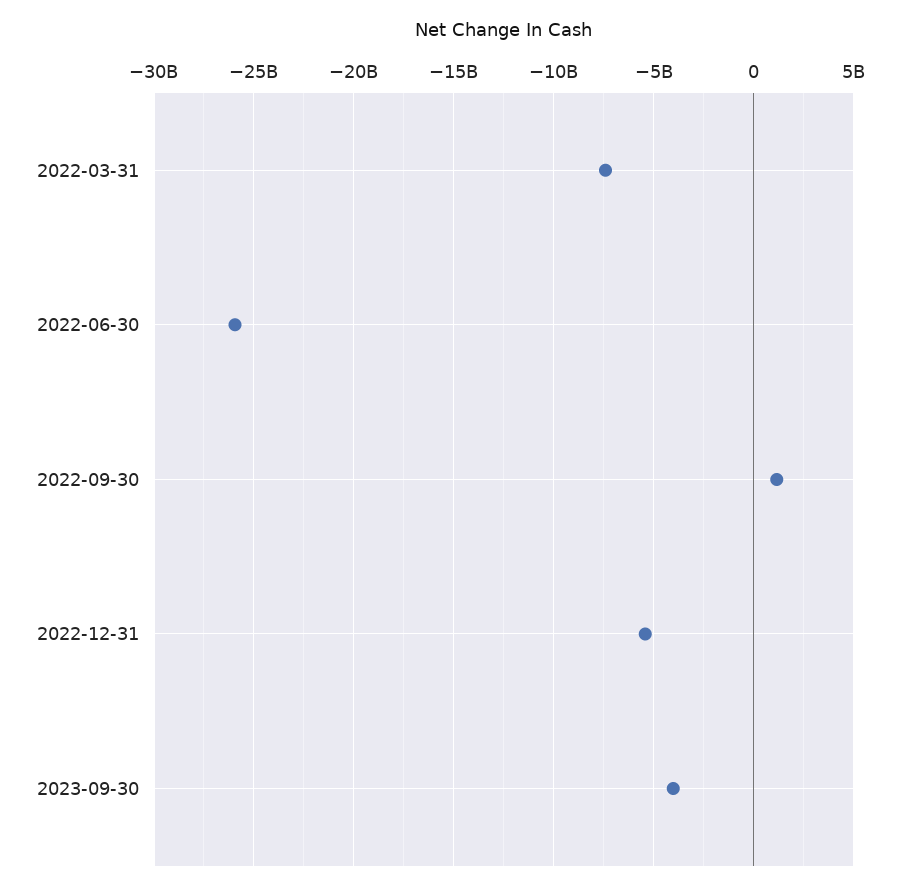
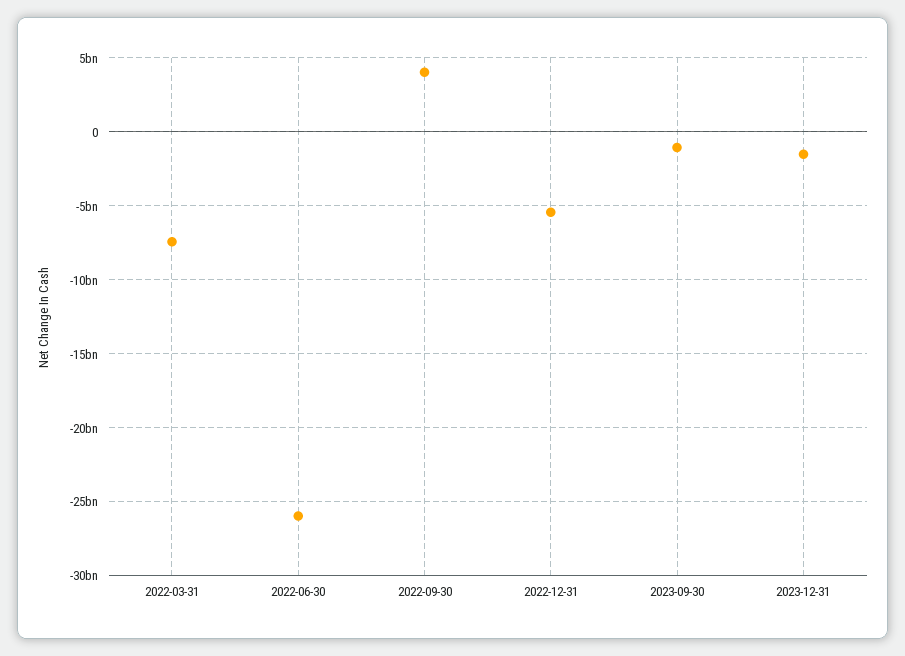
2022-09-30: 1000000000 -> 4000000000
2023-09-30: -4000000000 -> -1000000000
2023-12-31: none -> -1500000000

